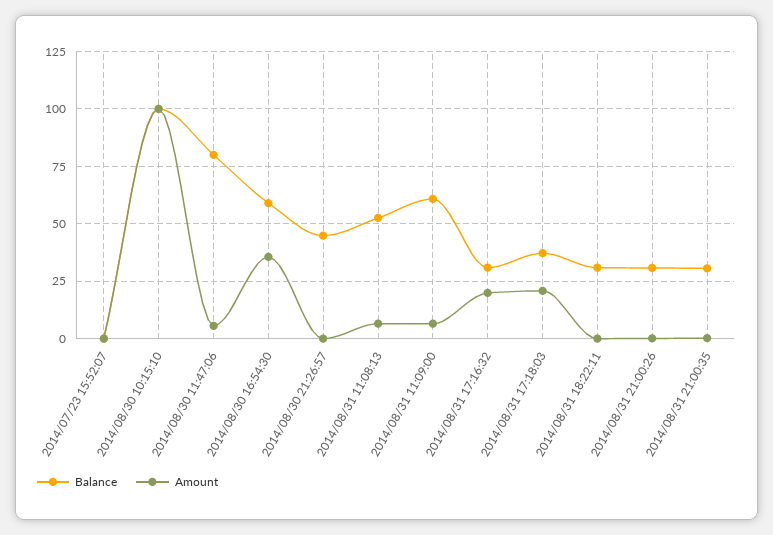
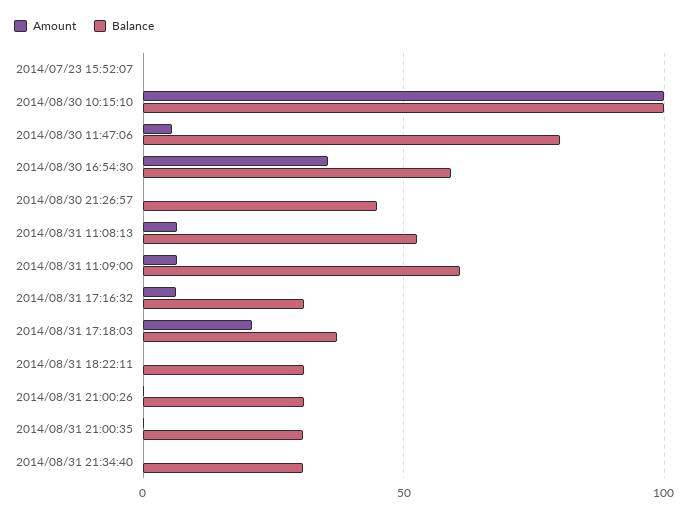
Amount, 2014/08/31 17:16:32: 20 -> 5
Amount, 2014/08/31 21:34:40: none -> 0
Balance, 2014/08/31 21:34:40: none -> 30

